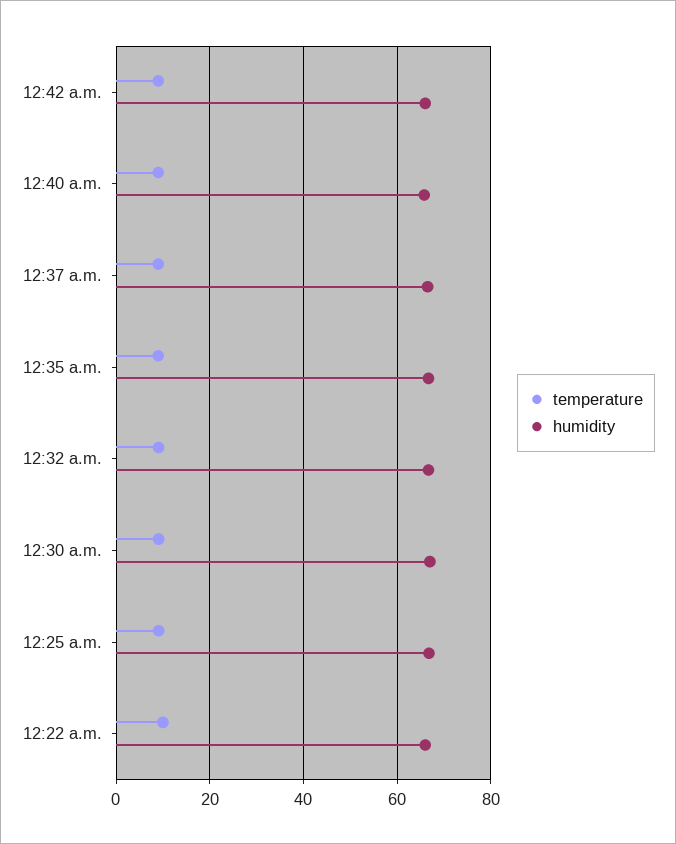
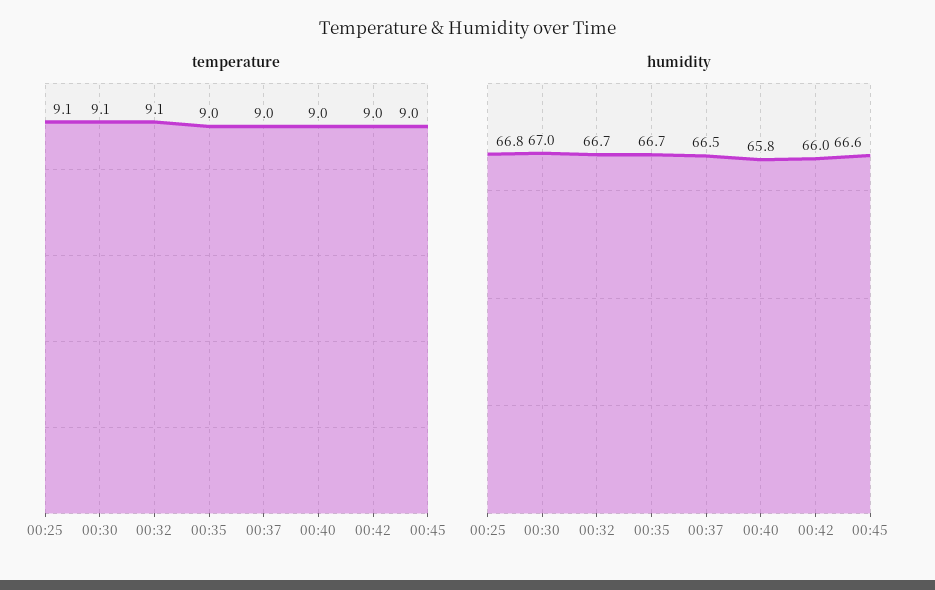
temperature, 12:22 a.m.: 10 -> none
humidity, 12:22 a.m.: 66 -> none
temperature, 00:45: none -> 9
humidity, 00:45: none -> 66.6

